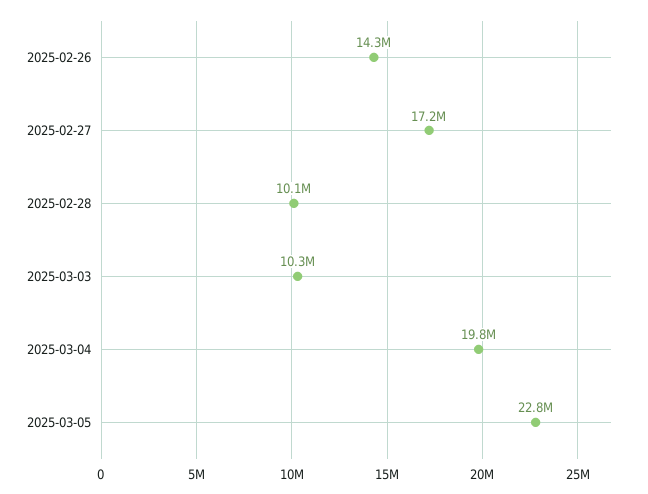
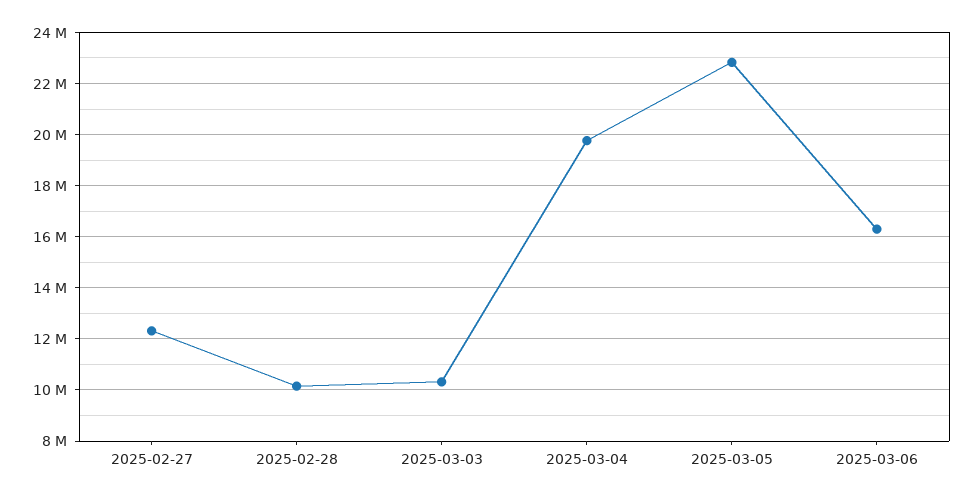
2025-02-26: 14300000 -> none
2025-02-27: 17200000 -> 12250000
2025-03-06: none -> 16250000

